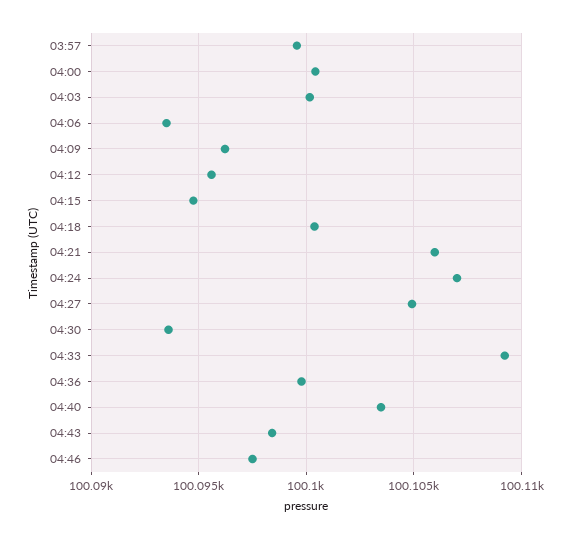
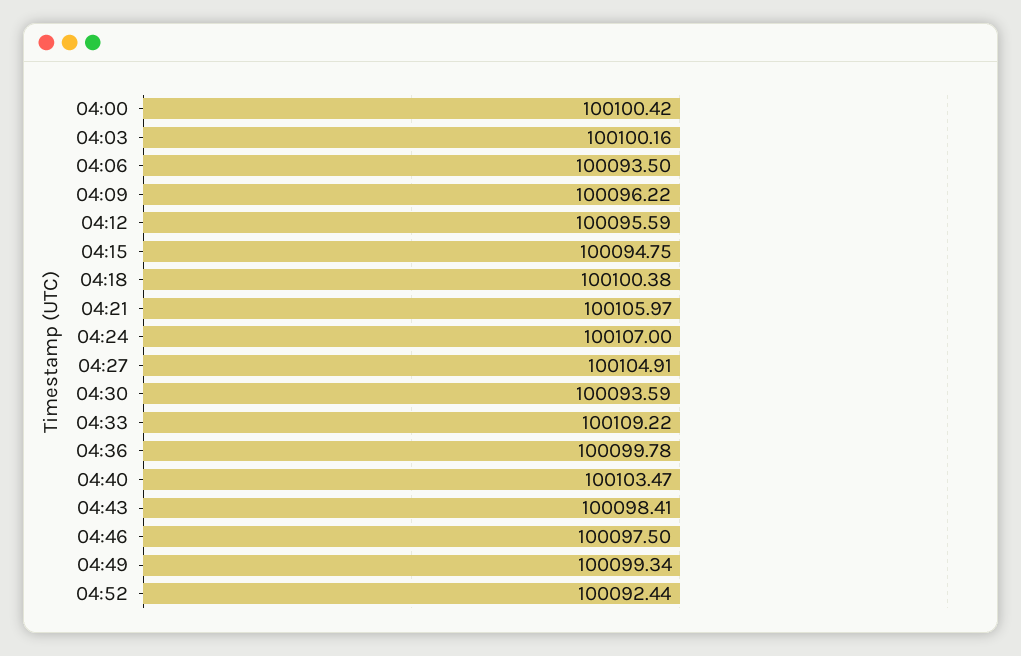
03:57: 100099.5 -> none
04:49: none -> 100099.34
04:52: none -> 100092.44

